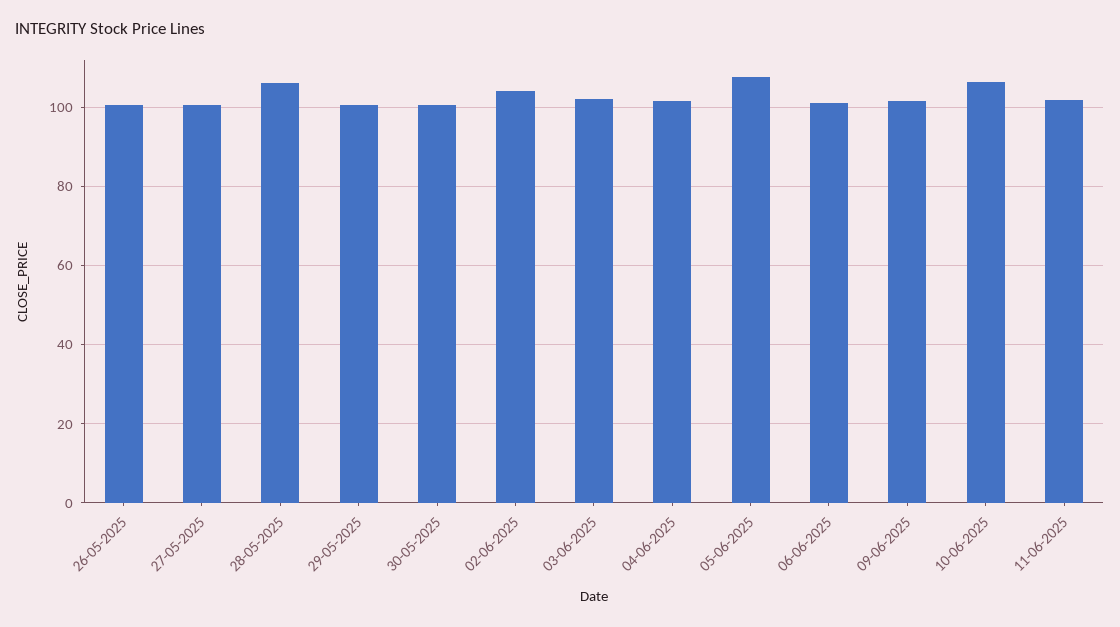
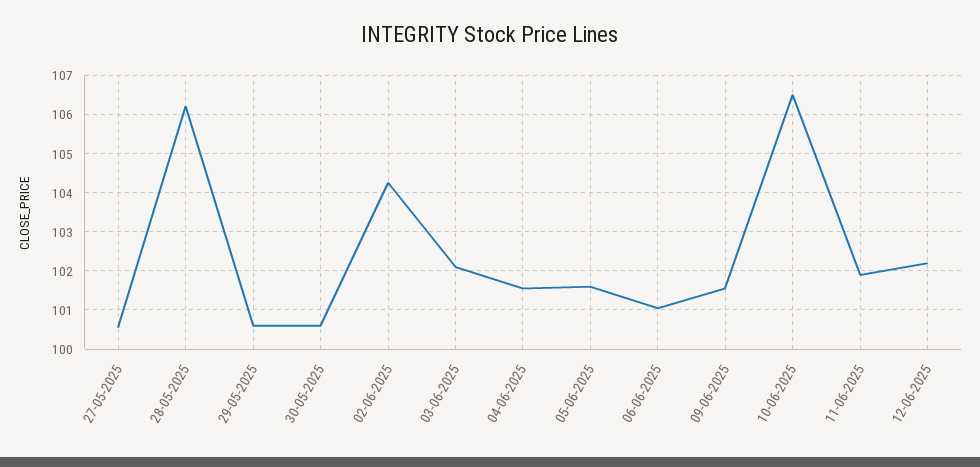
26-05-2025: 100 -> none
05-06-2025: 108 -> 101.6
12-06-2025: none -> 102.2

